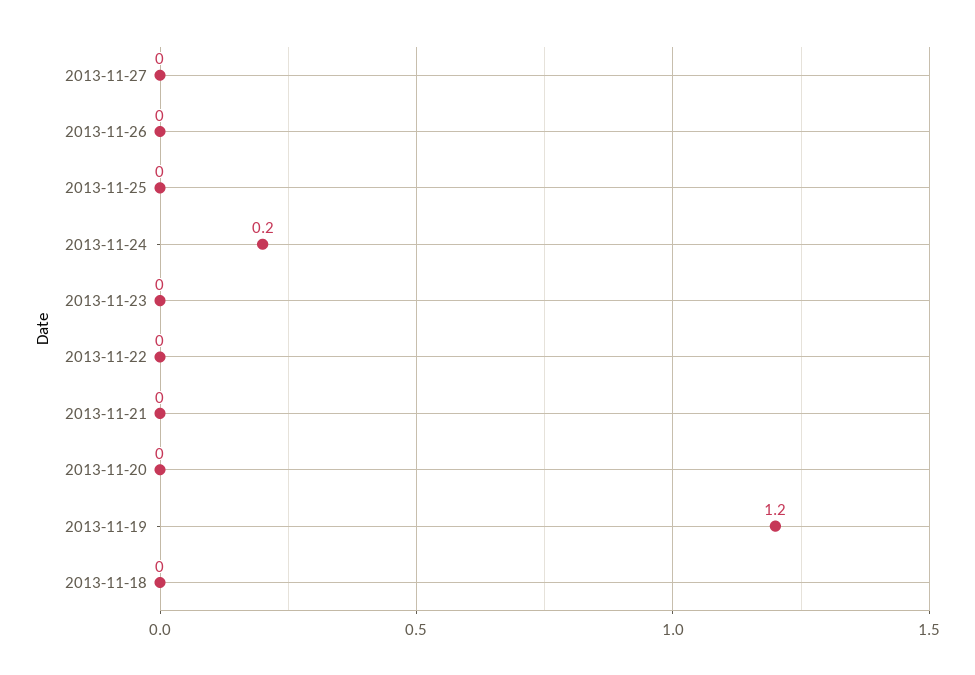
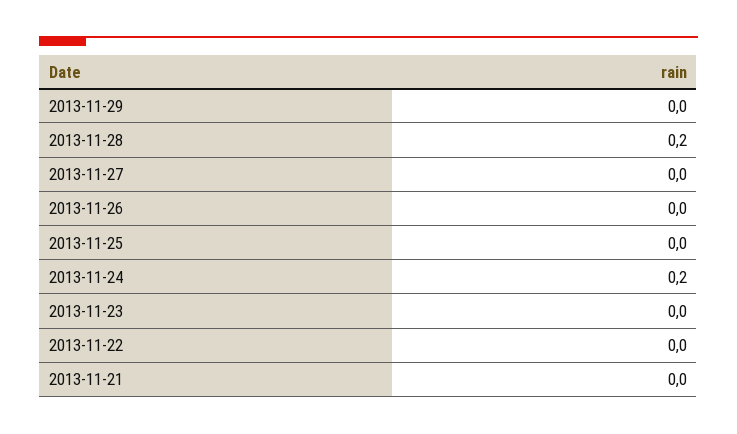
2013-11-20: 0 -> none
2013-11-19: 1.2 -> none
2013-11-18: 0 -> none
2013-11-29: none -> 0
2013-11-28: none -> 0.2

